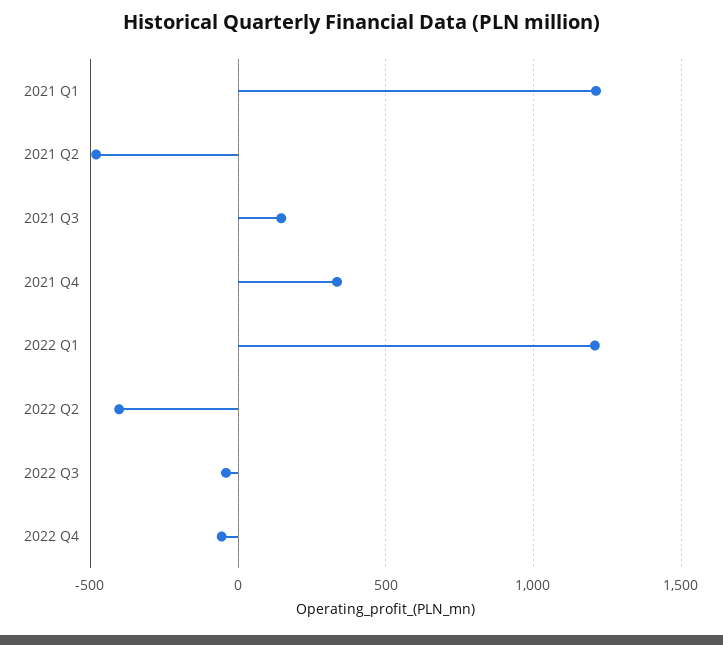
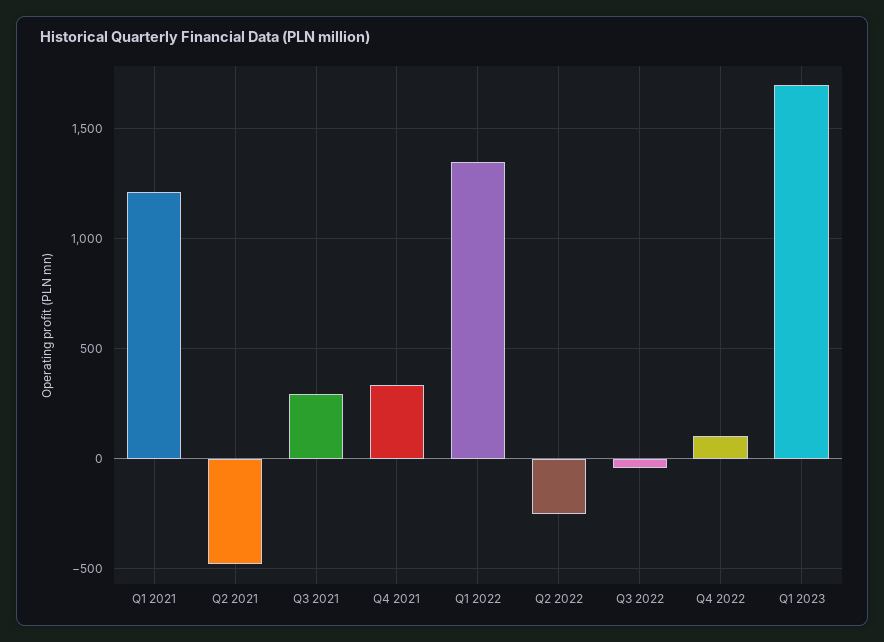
2021 Q3: 150 -> 300
2022 Q1: 1200 -> 1350
2022 Q2: -400 -> -250
2022 Q4: -50 -> 100
Q1 2023: none -> 1700

